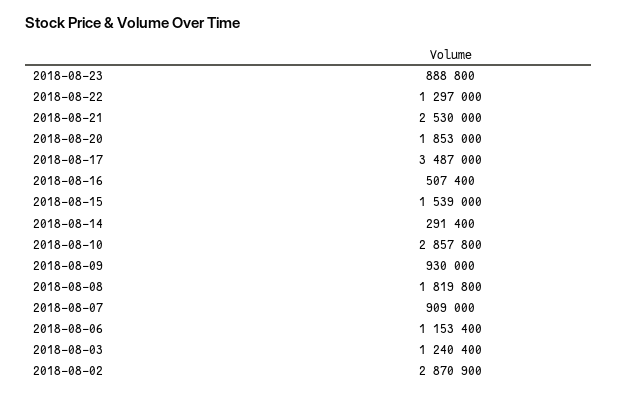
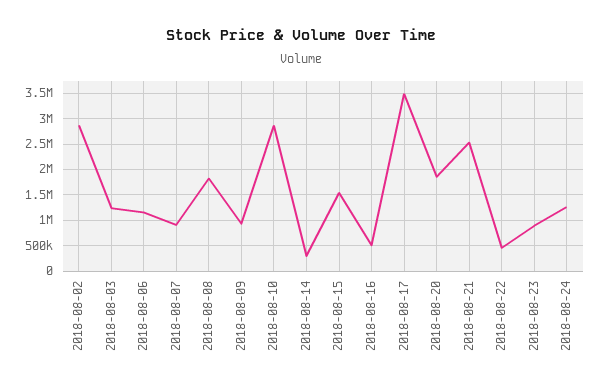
2018-08-22: 1297000 -> 500000
2018-08-24: none -> 1250000

